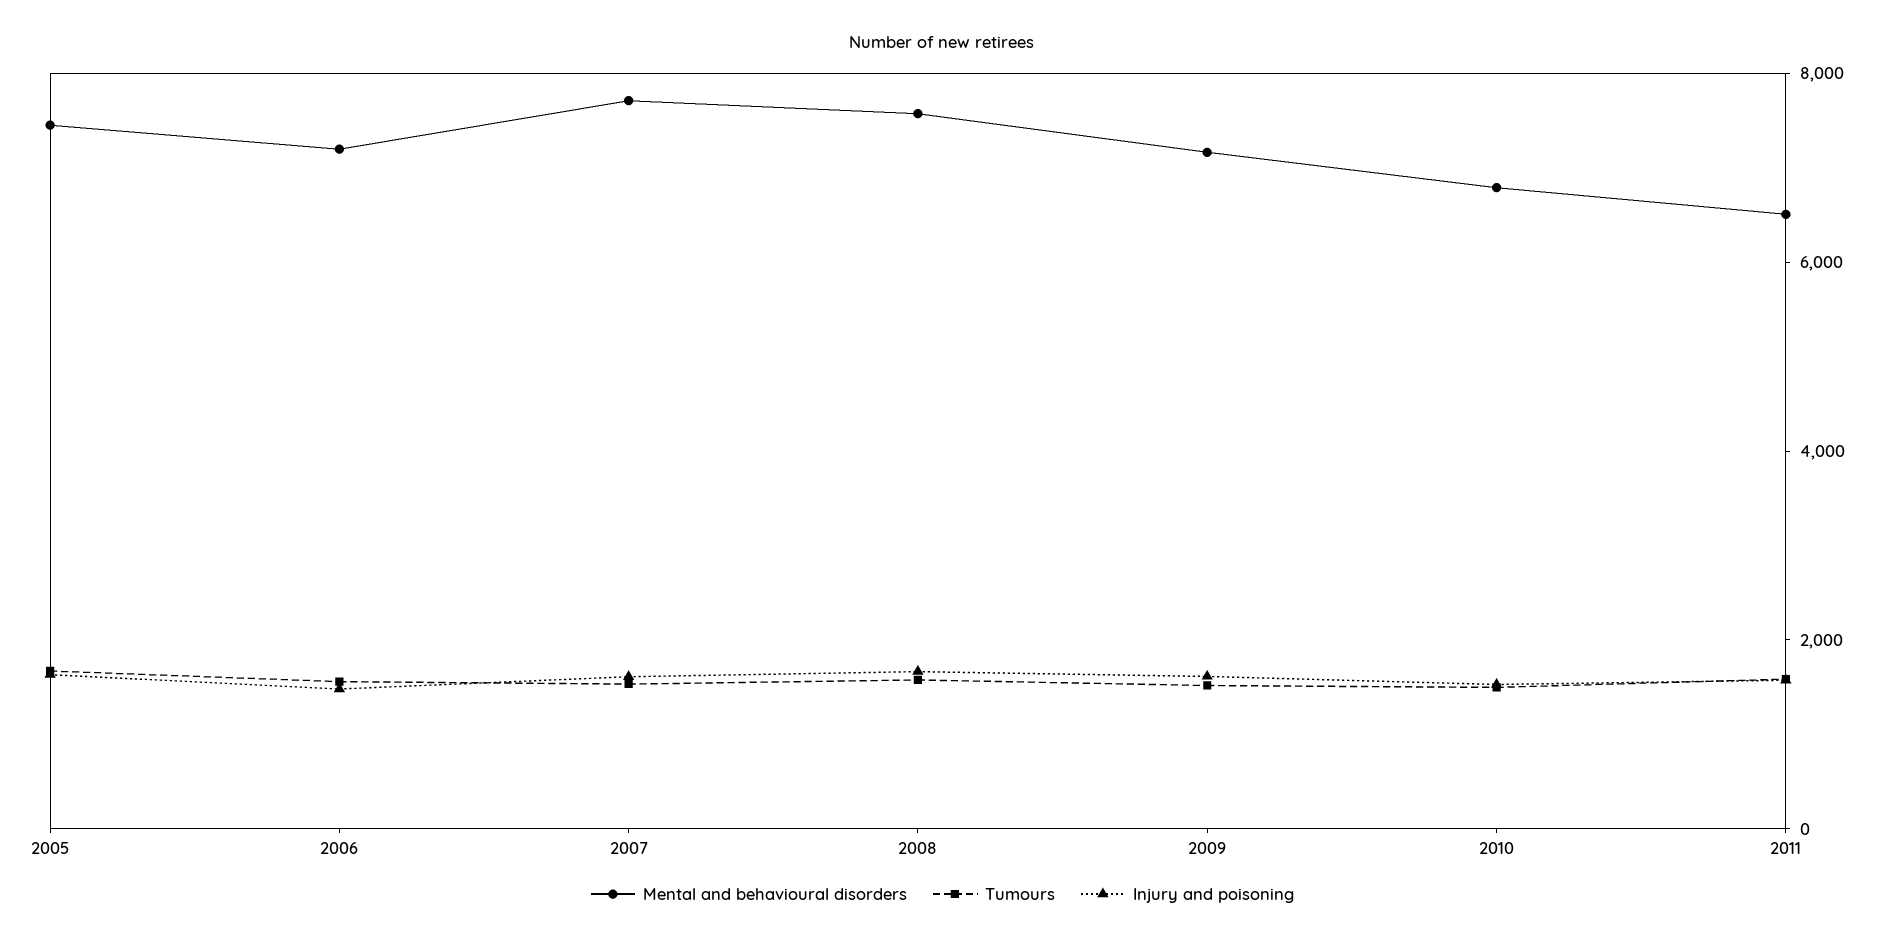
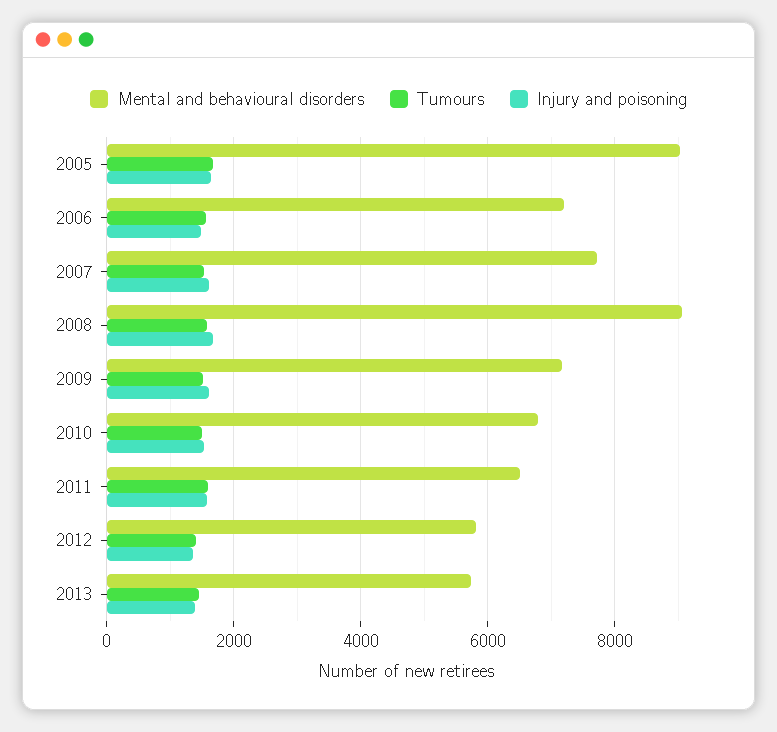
Mental and behavioural disorders, 2005: 7500 -> 9000
Mental and behavioural disorders, 2008: 7500 -> 9000
Mental and behavioural disorders, 2012: none -> 5800
Tumours, 2012: none -> 1400
Injury and poisoning, 2012: none -> 1400
Mental and behavioural disorders, 2013: none -> 5800
Tumours, 2013: none -> 1400
Injury and poisoning, 2013: none -> 1400

